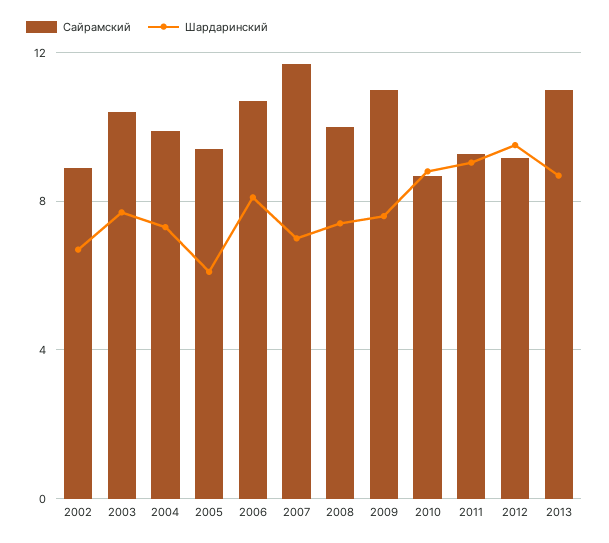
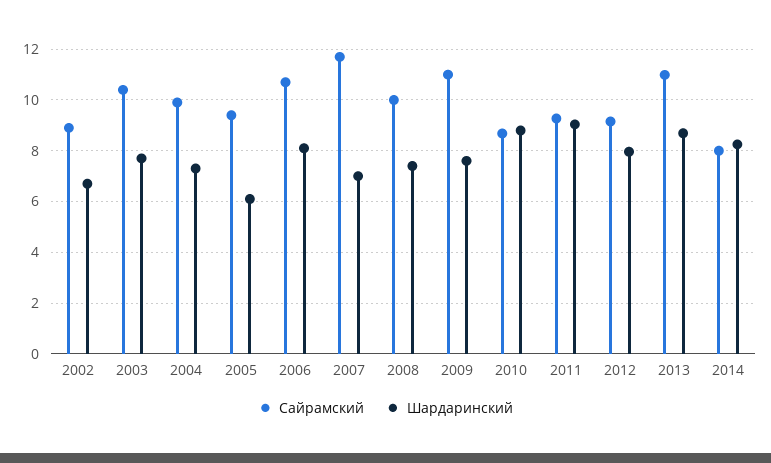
Шардаринский, 2012: 9.5 -> 8
Сайрамский, 2014: none -> 8
Шардаринский, 2014: none -> 8.25

